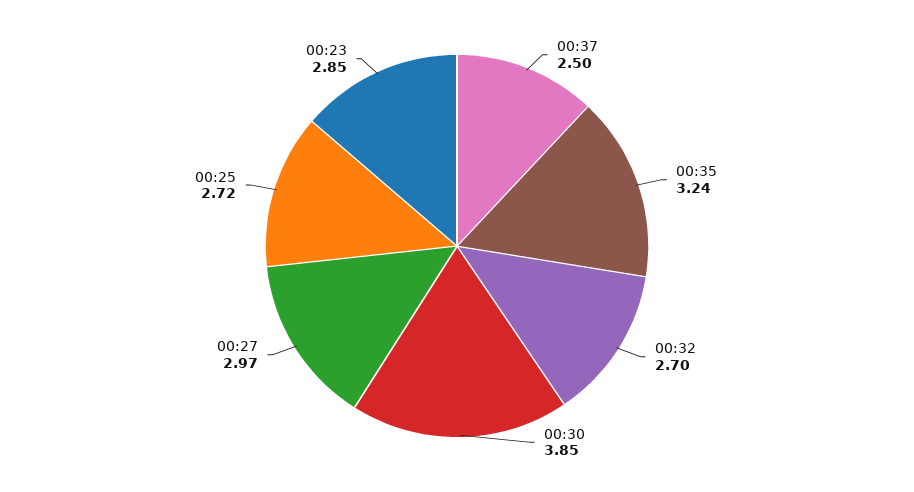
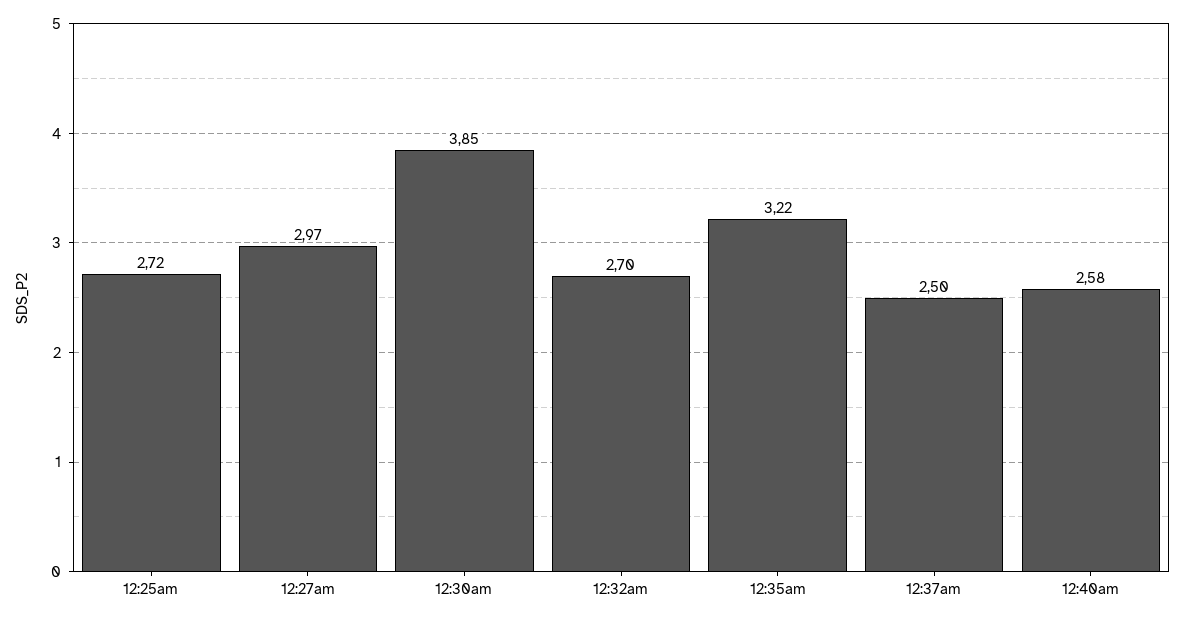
00:35: 3.24 -> 3.22
00:23: 2.85 -> none
12:40am: none -> 2.58

